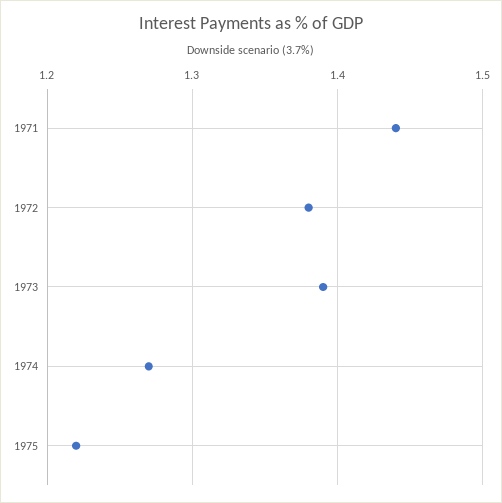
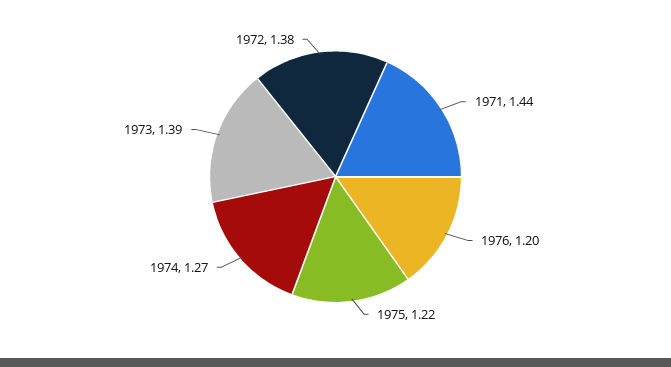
1976: none -> 1.2

